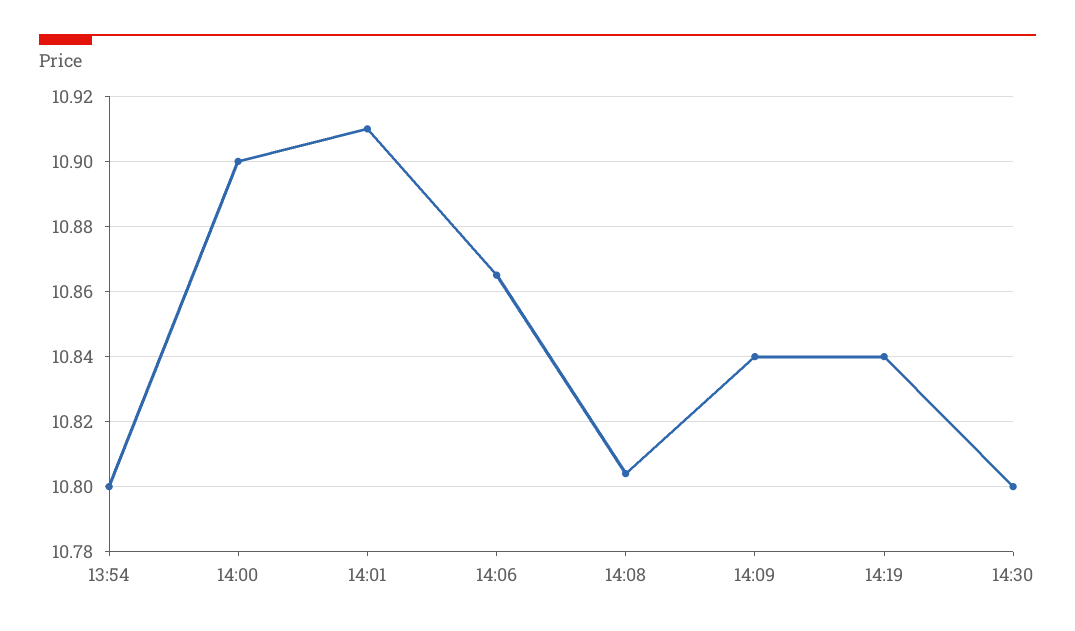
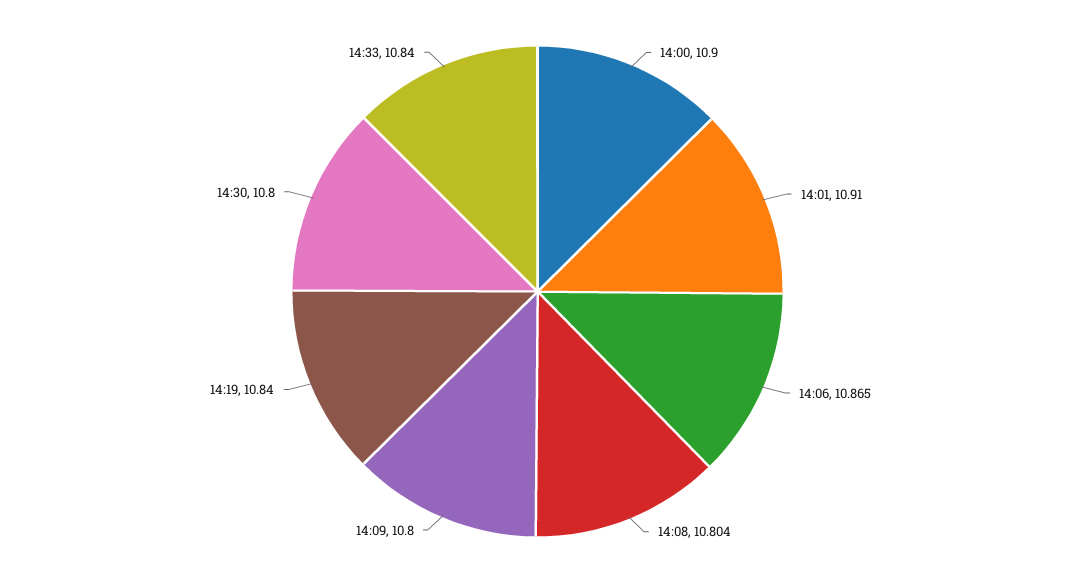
13:54: 10.8 -> none
14:09: 10.84 -> 10.8
14:33: none -> 10.84

